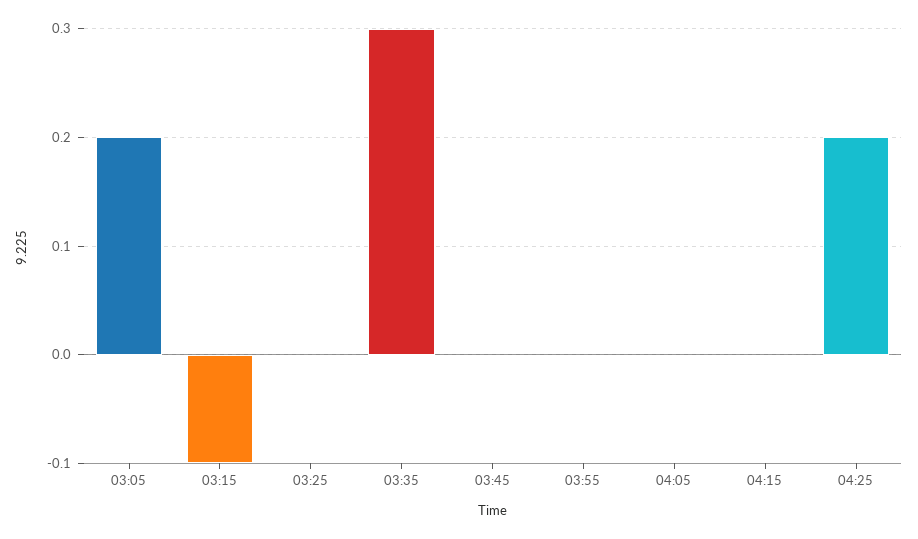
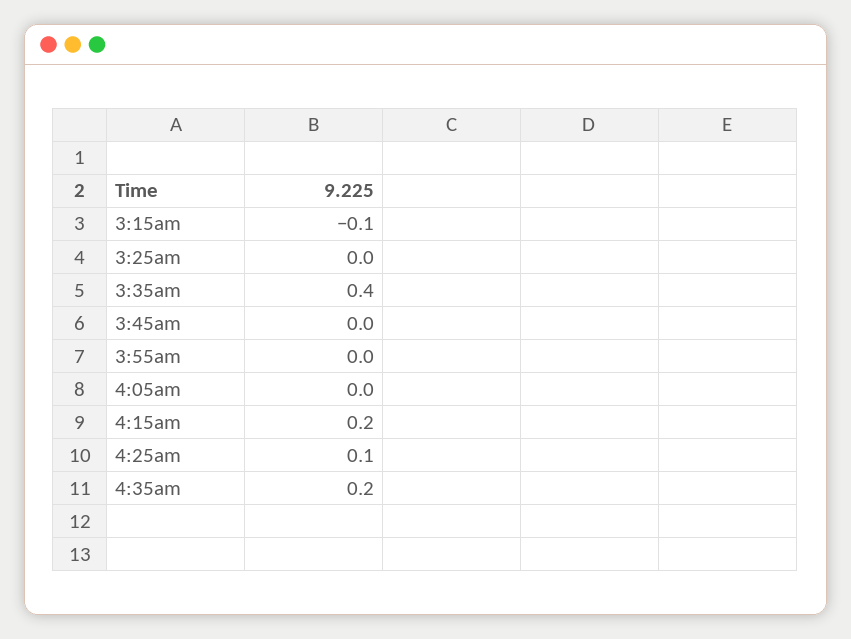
03:05: 0.2 -> none
03:35: 0.3 -> 0.4
04:15: 0 -> 0.2
04:25: 0.2 -> 0.1
4:35am: none -> 0.2

